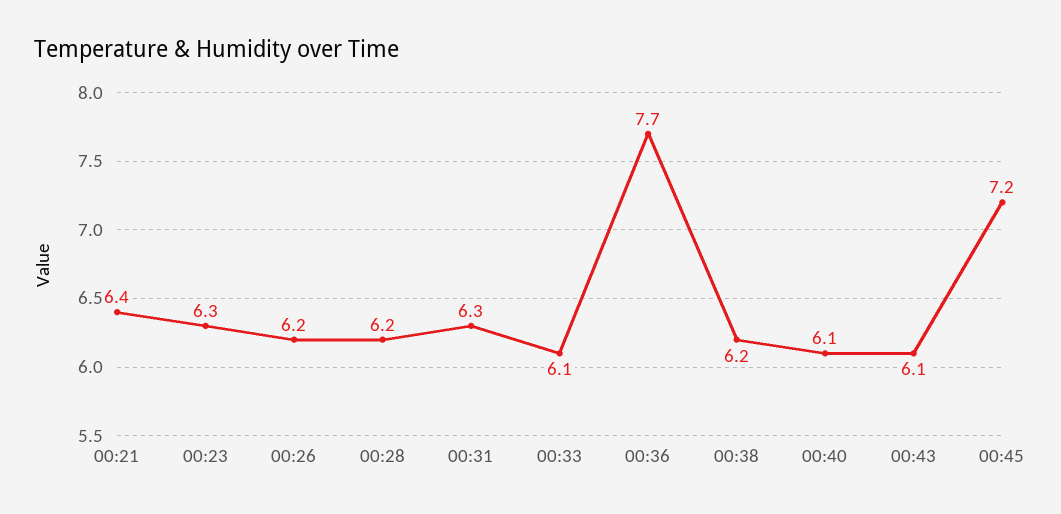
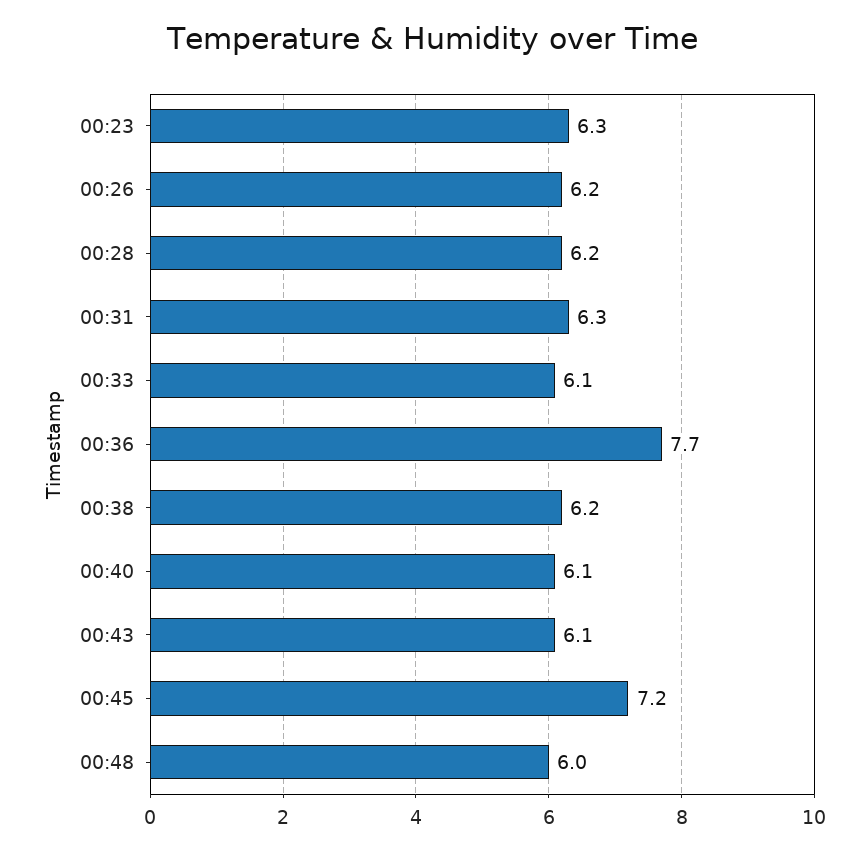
00:21: 6.4 -> none
00:48: none -> 6

